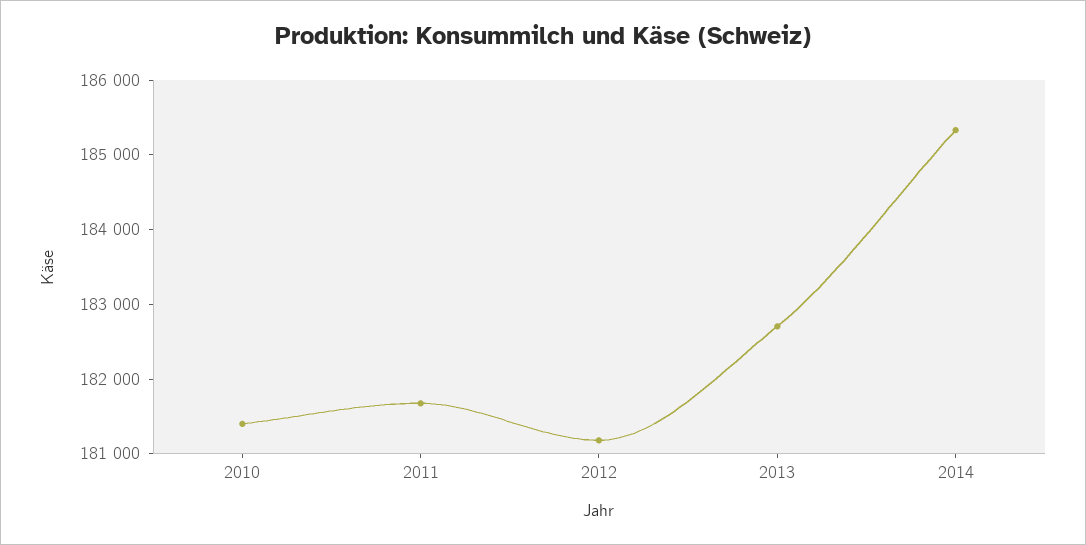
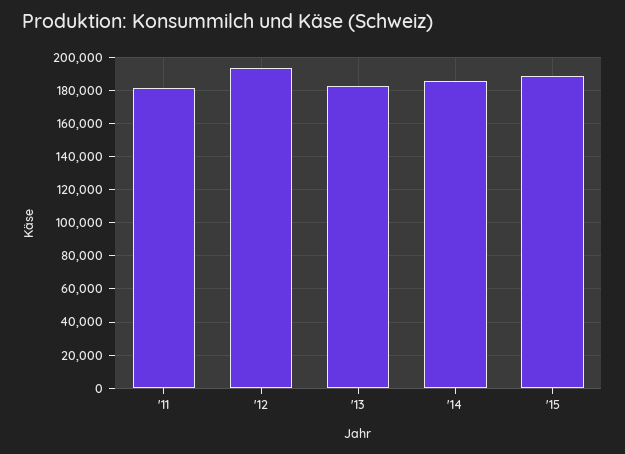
2010: 181400 -> none
2012: 181200 -> 195000
'15: none -> 190000

